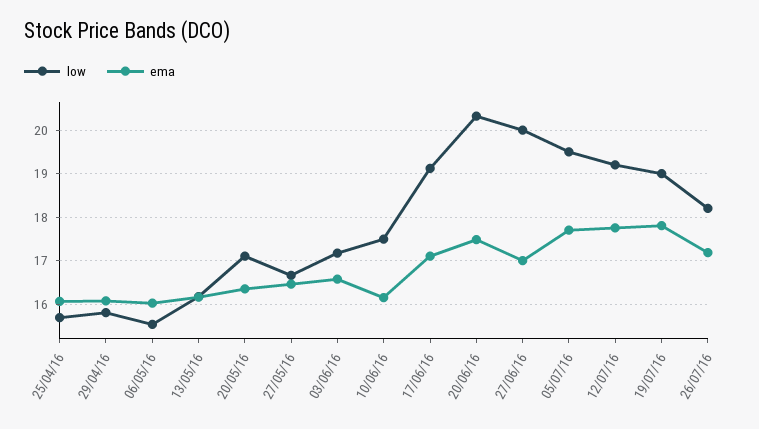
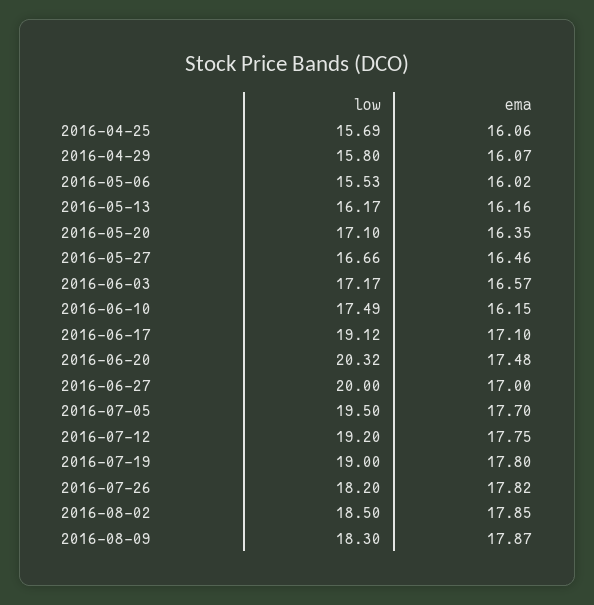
ema, 26/07/16: 17.2 -> 17.82
low, 2016-08-02: none -> 18.5
ema, 2016-08-02: none -> 17.85
low, 2016-08-09: none -> 18.3
ema, 2016-08-09: none -> 17.87

